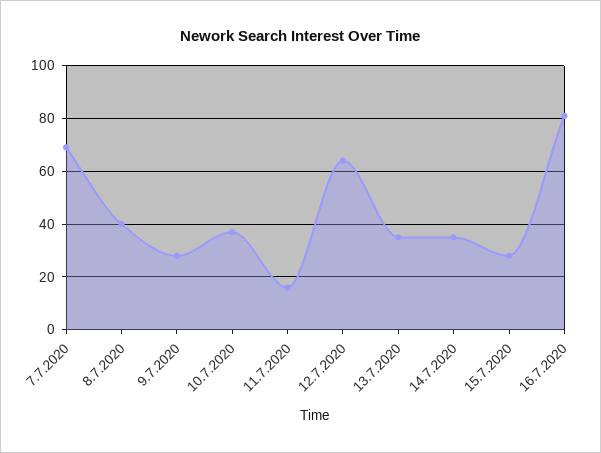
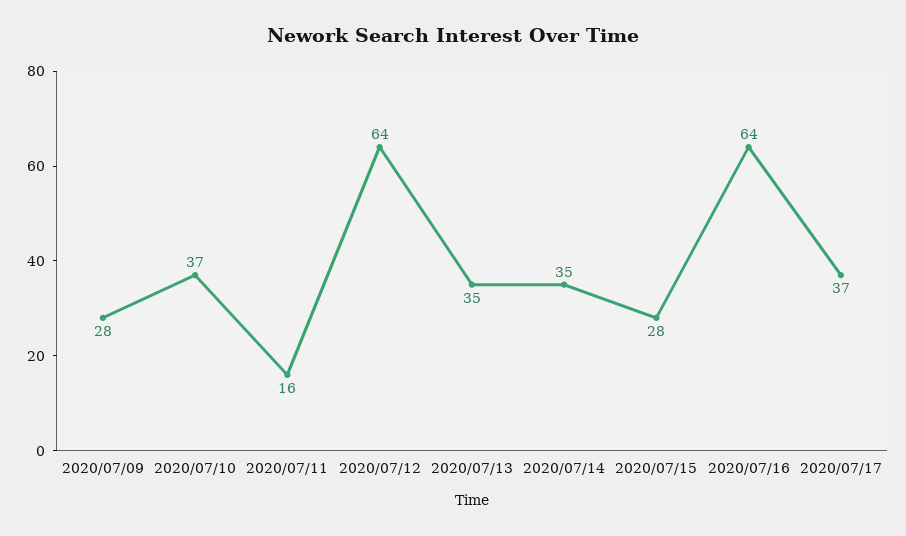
7.7.2020: 70 -> none
8.7.2020: 40 -> none
16.7.2020: 80 -> 64
2020/07/17: none -> 37

